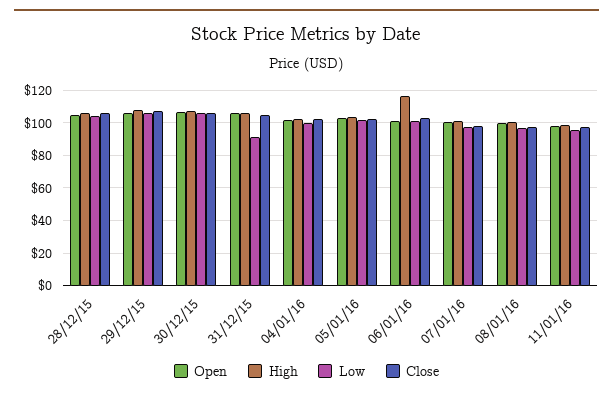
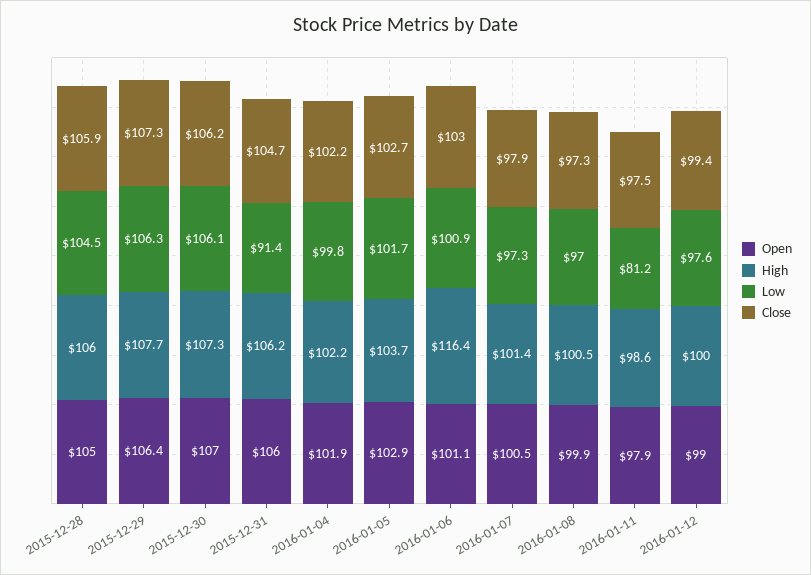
Low, 11/01/16: 95 -> 81.2
Open, 2016-01-12: none -> 99
High, 2016-01-12: none -> 100
Low, 2016-01-12: none -> 97.6
Close, 2016-01-12: none -> 99.4

